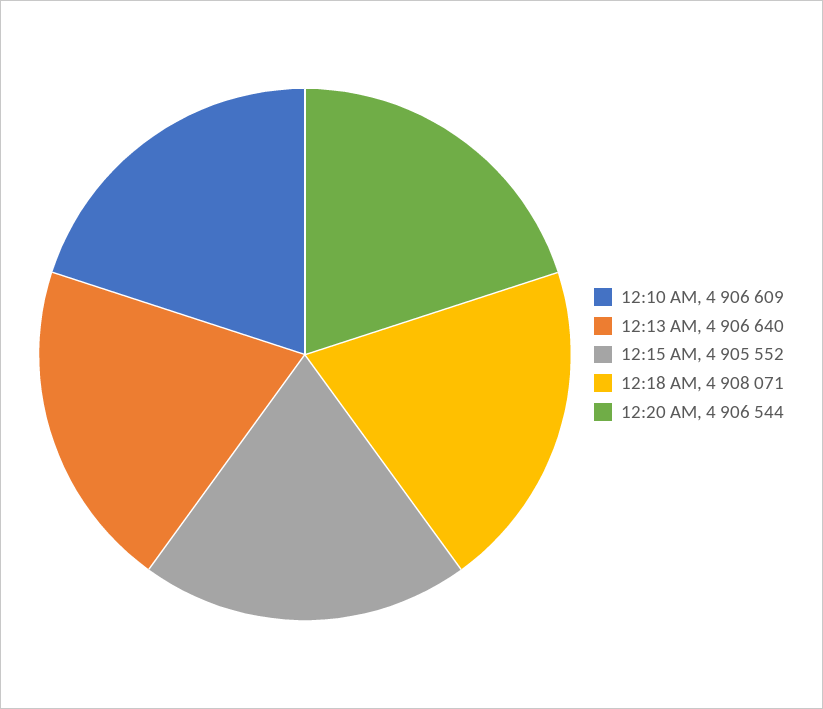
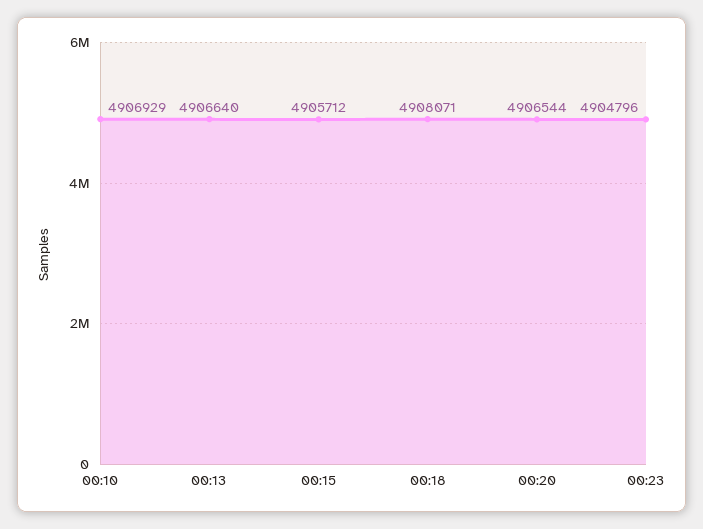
12:10 AM: 4906609 -> 4906929
12:15 AM: 4905552 -> 4905712
00:23: none -> 4904796

